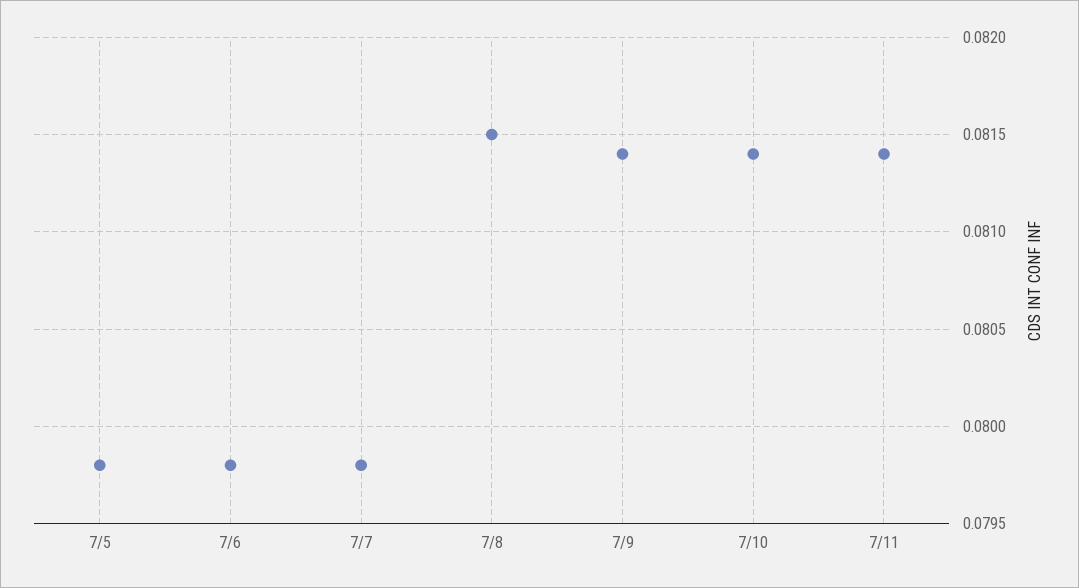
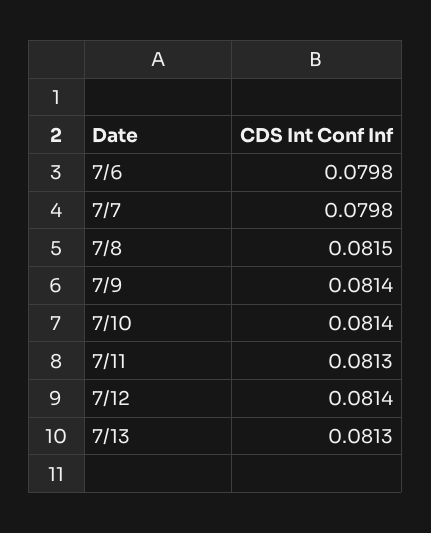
7/5: 0.0798 -> none
7/11: 0.0814 -> 0.0813
7/12: none -> 0.0814
7/13: none -> 0.0813

